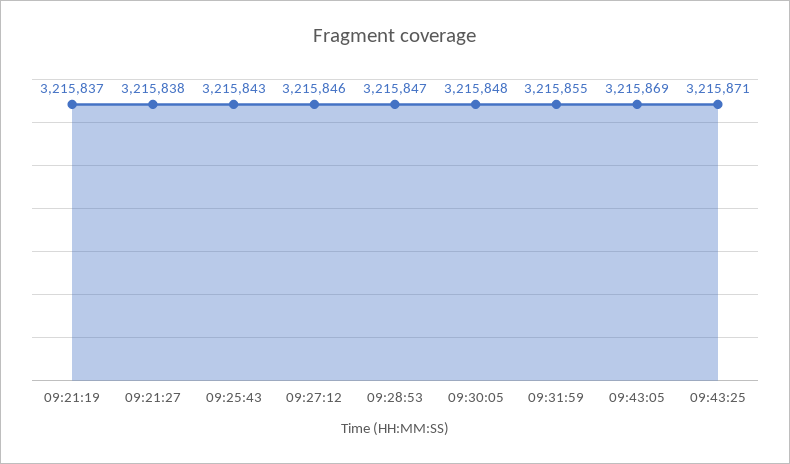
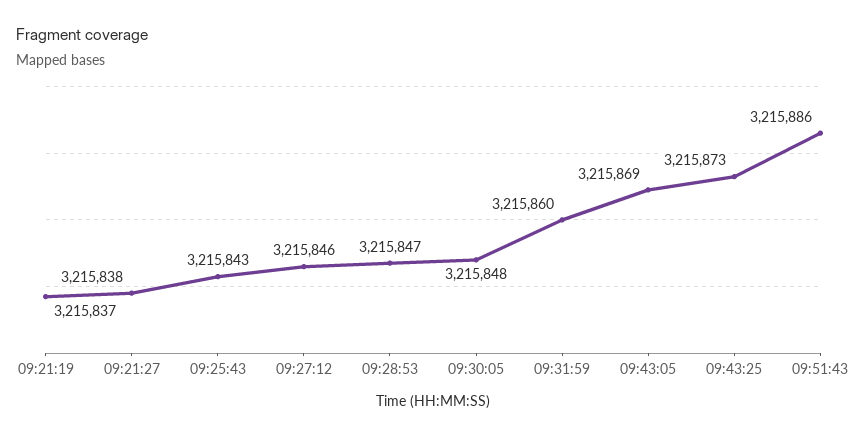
09:31:59: 3215855 -> 3215860
09:43:25: 3215871 -> 3215873
09:51:43: none -> 3215886

